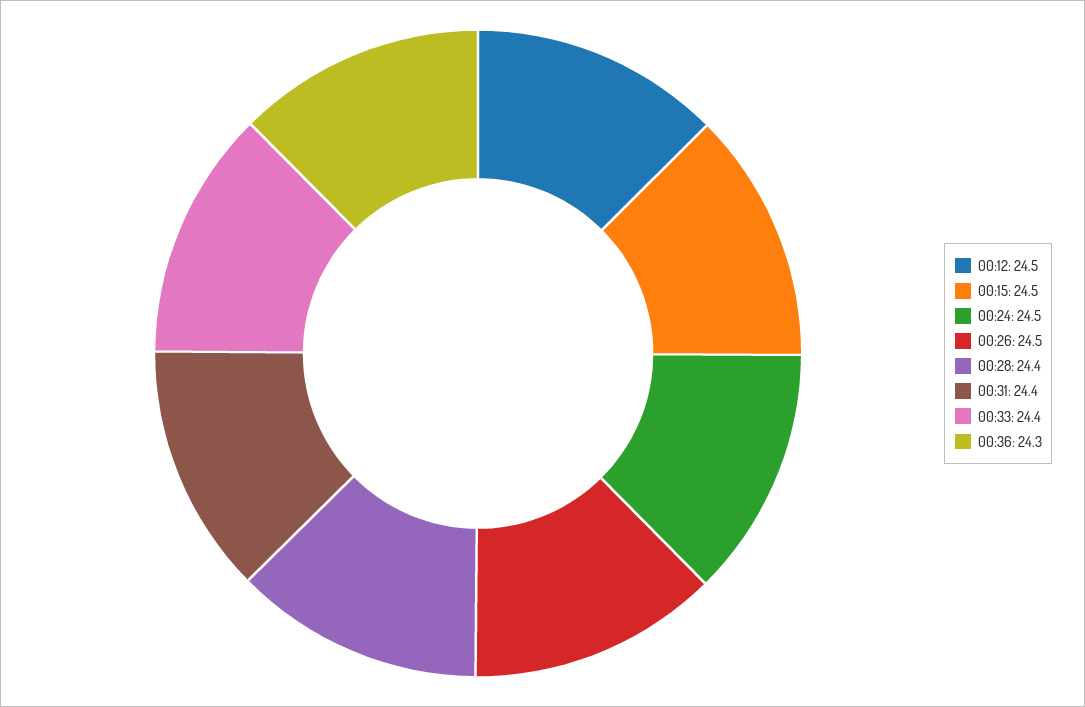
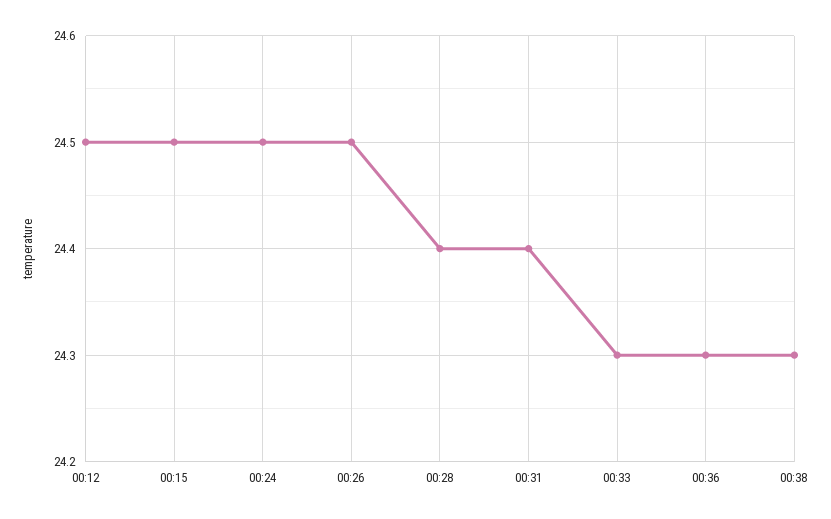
00:33: 24.4 -> 24.3
00:38: none -> 24.3

